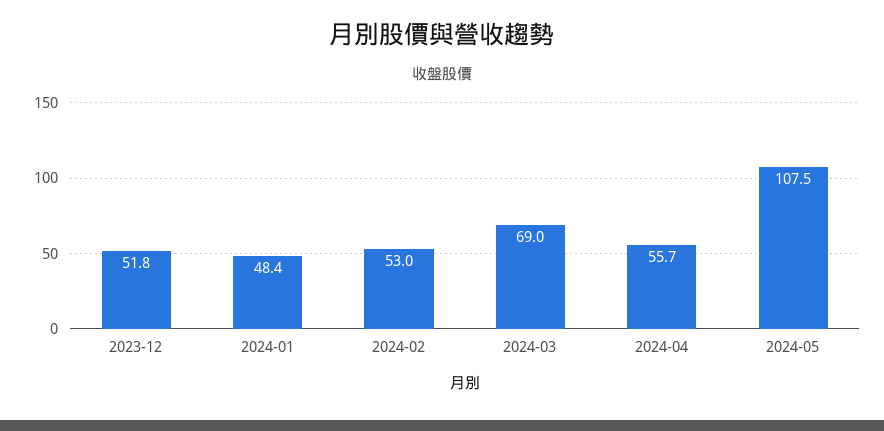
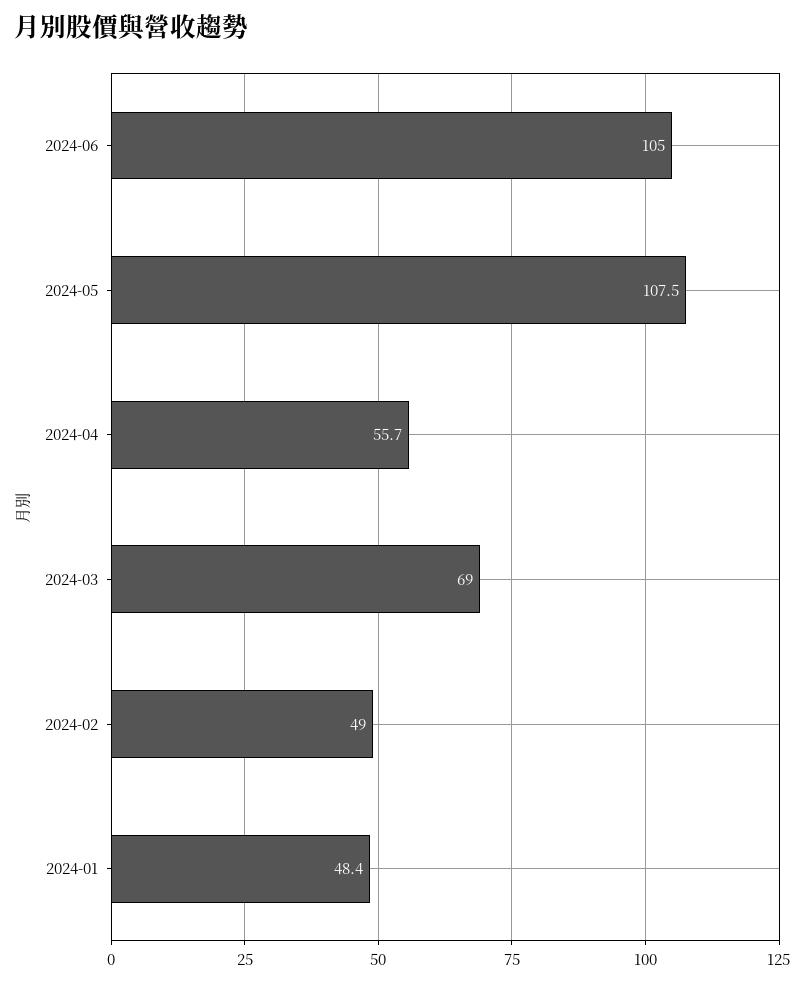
2023-12: 51.8 -> none
2024-02: 53 -> 49
2024-06: none -> 105

